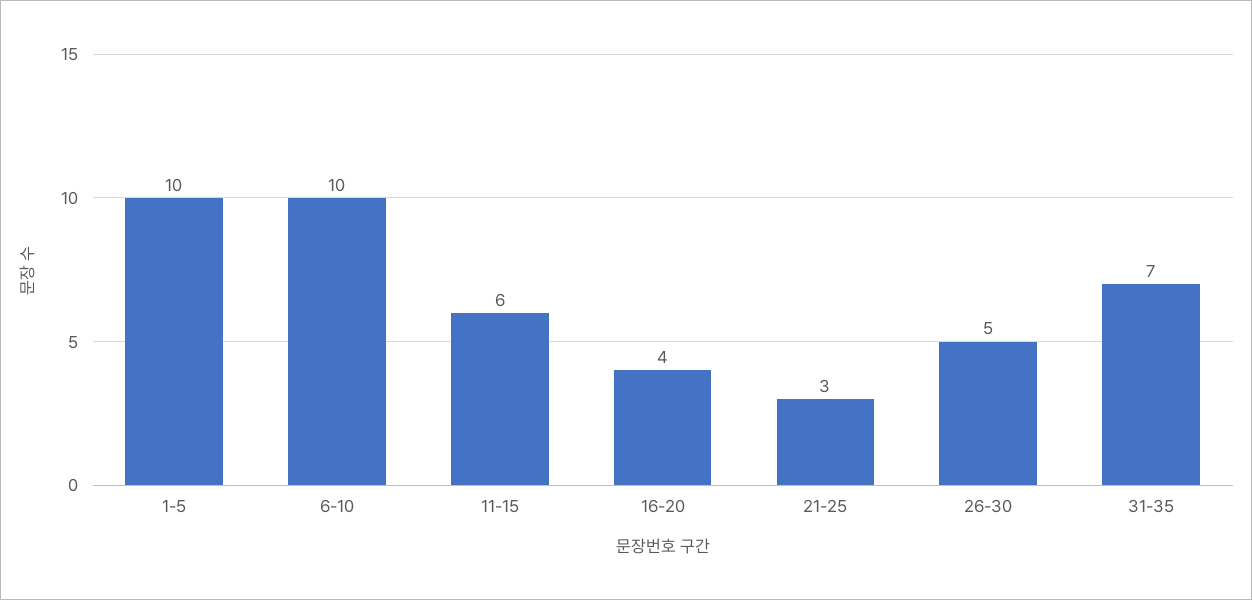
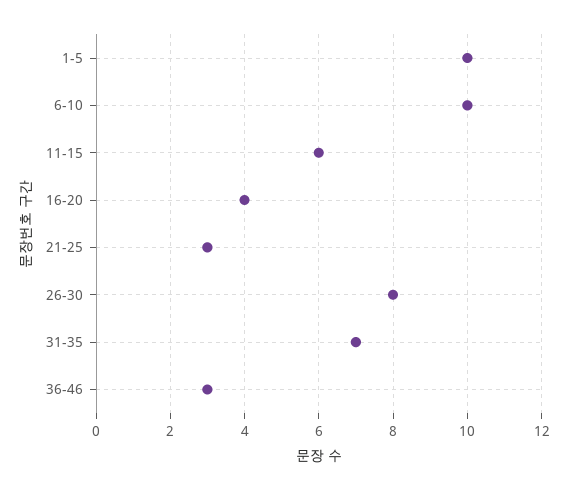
26-30: 5 -> 8
36-46: none -> 3

